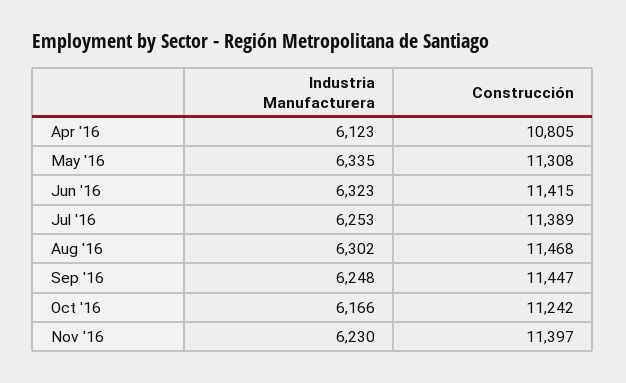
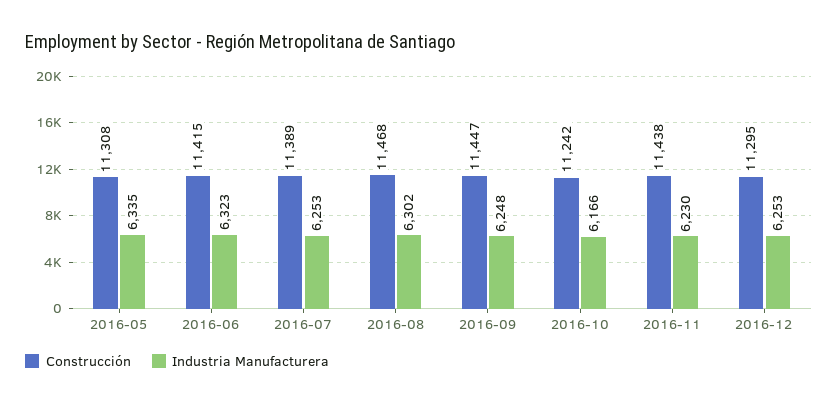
Industria Manufacturera, Apr '16: 6123 -> none
Construcción, Apr '16: 10805 -> none
Construcción, Nov '16: 11397 -> 11438
Construcción, 2016-12: none -> 11295
Industria Manufacturera, 2016-12: none -> 6253

